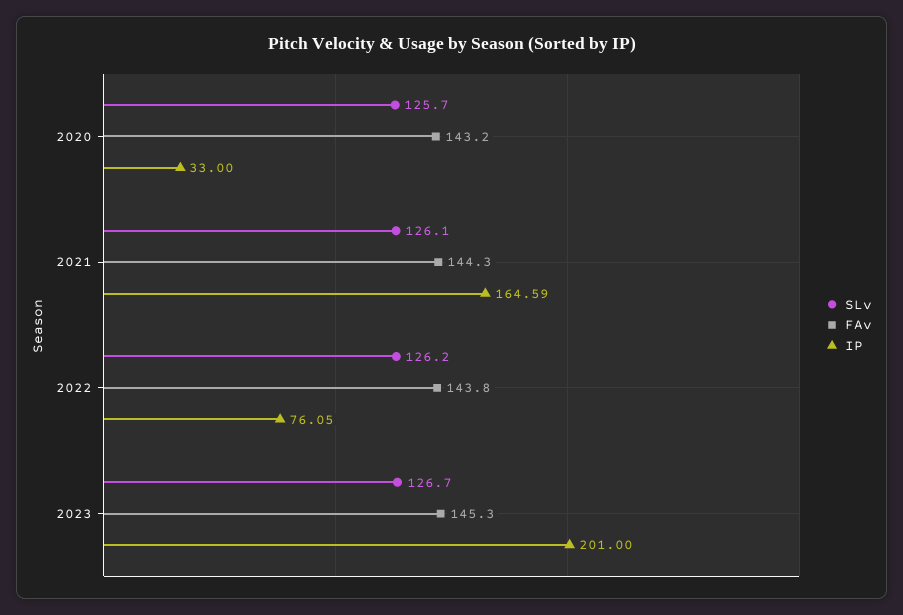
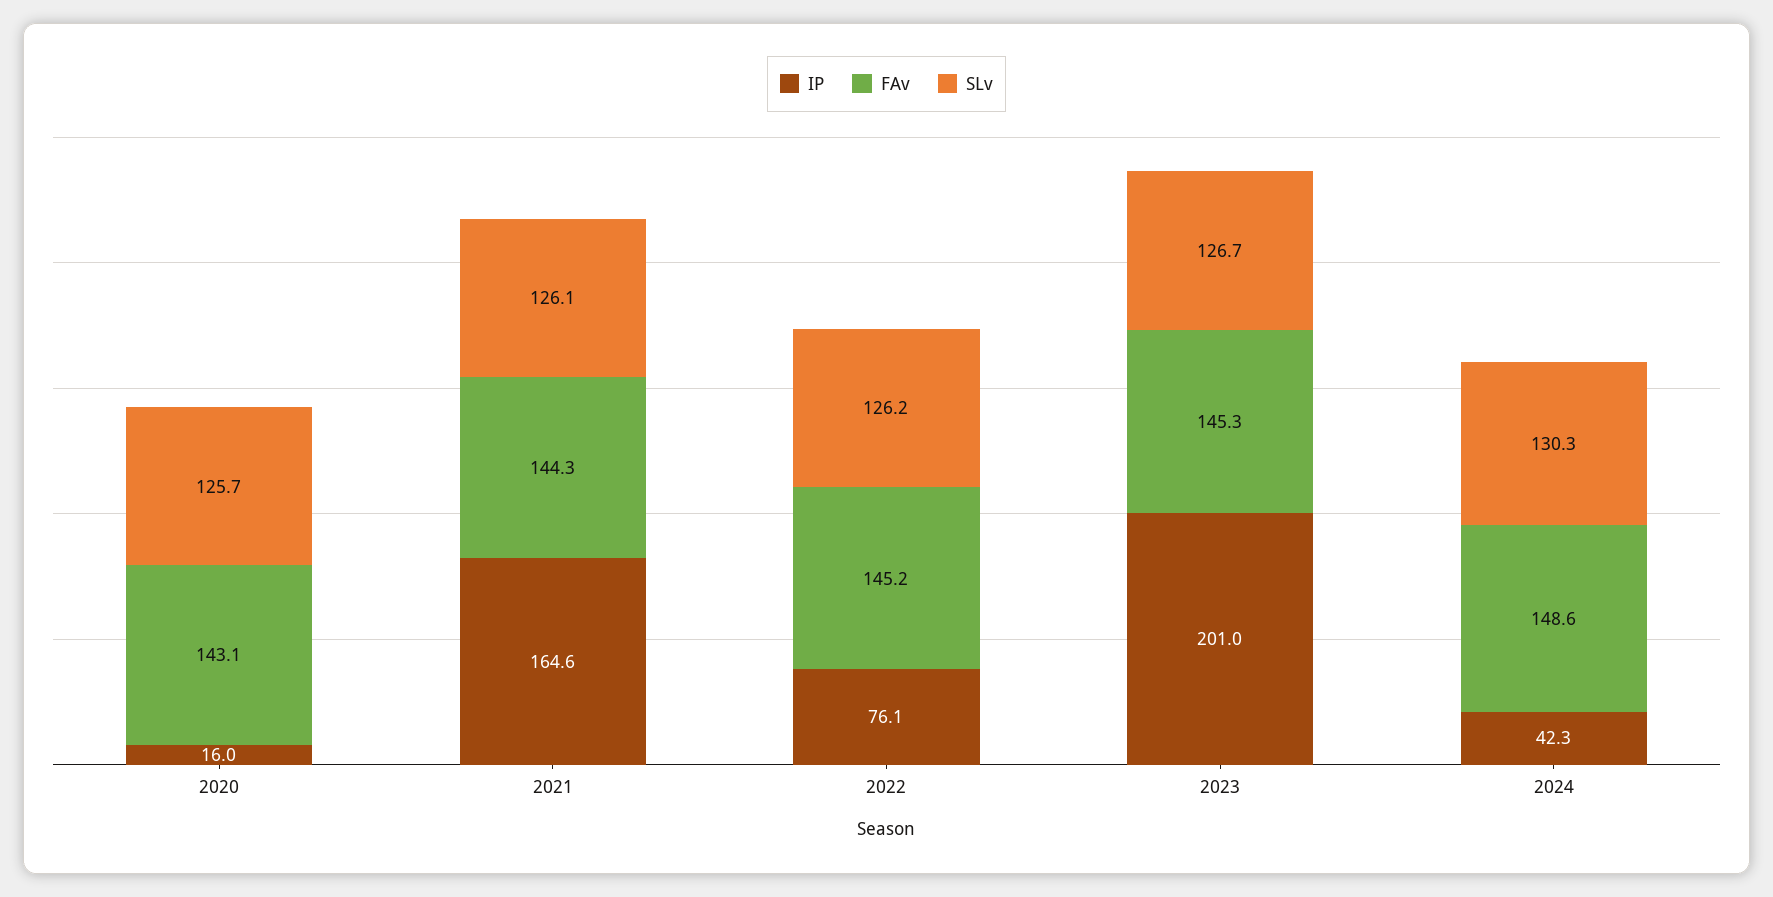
FAv, 2020: 143.2 -> 143.1
IP, 2020: 33 -> 16
FAv, 2022: 143.8 -> 145.2
IP, 2024: none -> 42.3
FAv, 2024: none -> 148.6
SLv, 2024: none -> 130.3

